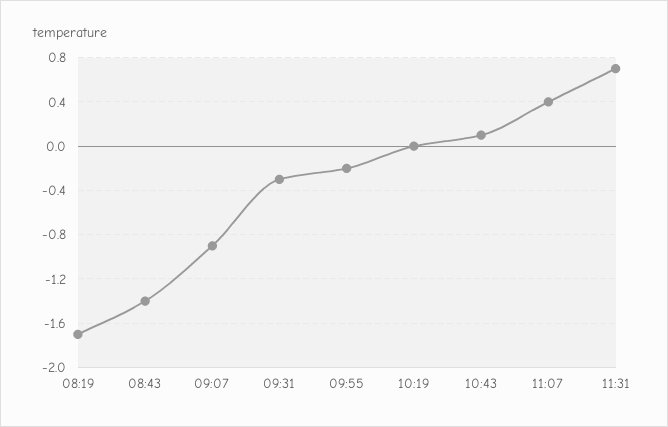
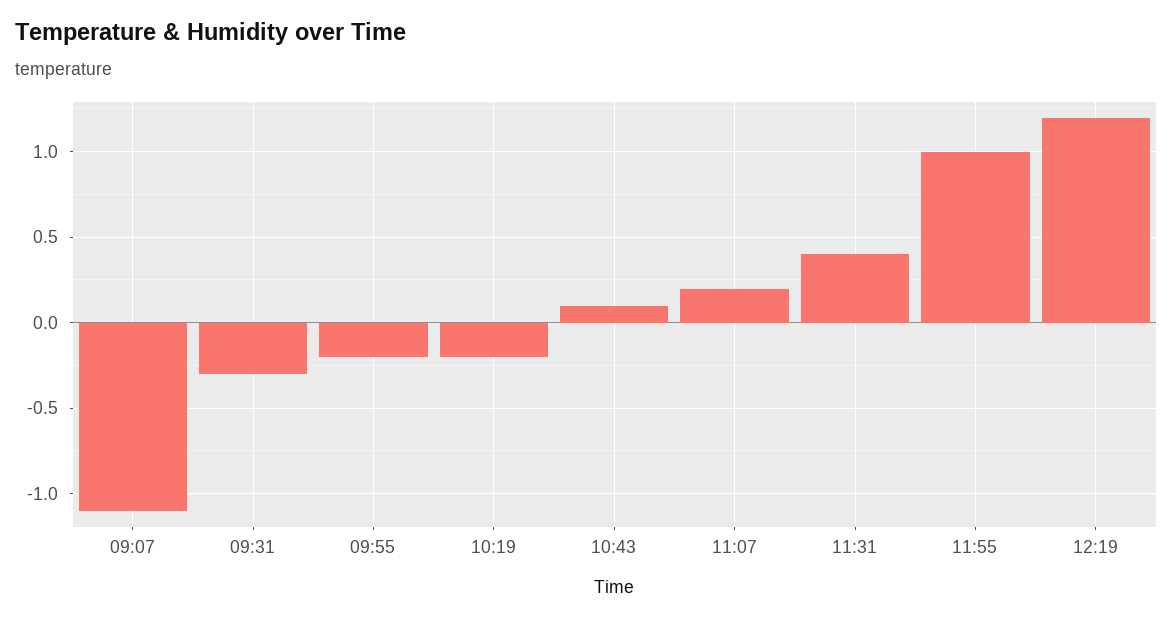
08:19: -1.7 -> none
08:43: -1.4 -> none
09:07: -0.9 -> -1.1
10:19: 0 -> -0.2
11:07: 0.4 -> 0.2
11:31: 0.7 -> 0.4
11:55: none -> 1
12:19: none -> 1.2

